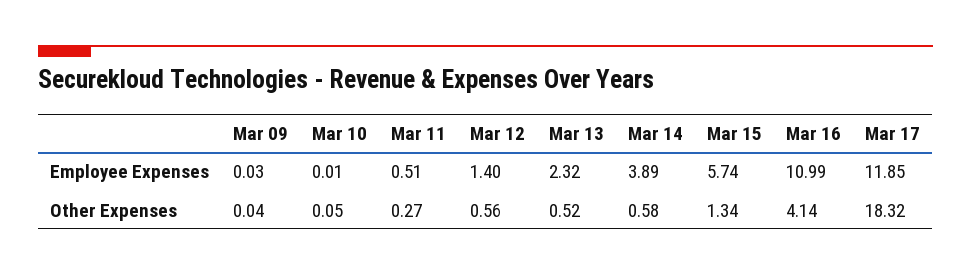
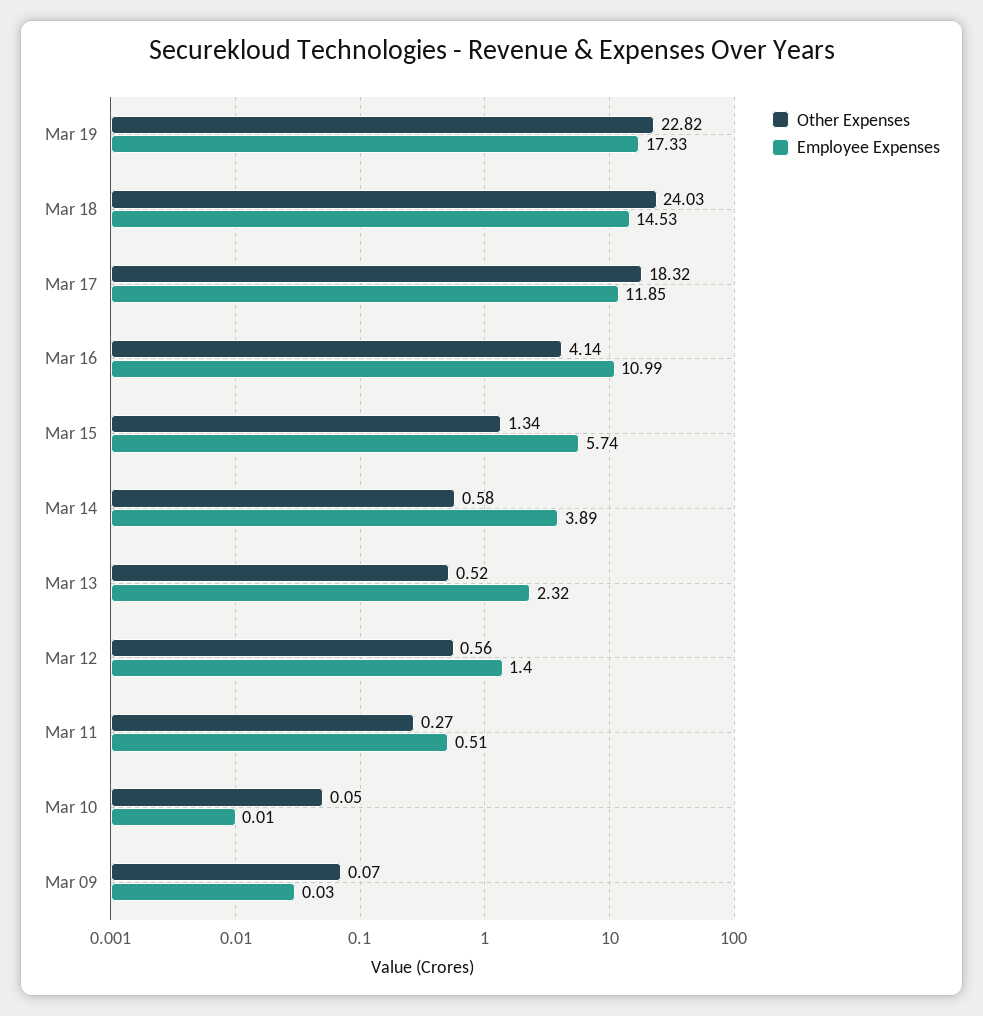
Other Expenses, Mar 09: 0.04 -> 0.07
Other Expenses, Mar 19: none -> 22.82
Employee Expenses, Mar 19: none -> 17.33
Other Expenses, Mar 18: none -> 24.03
Employee Expenses, Mar 18: none -> 14.53

